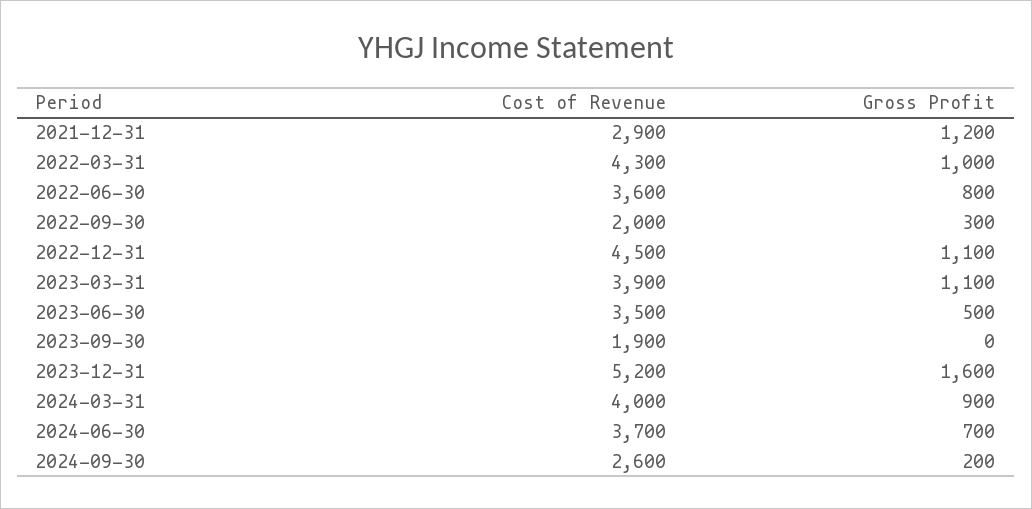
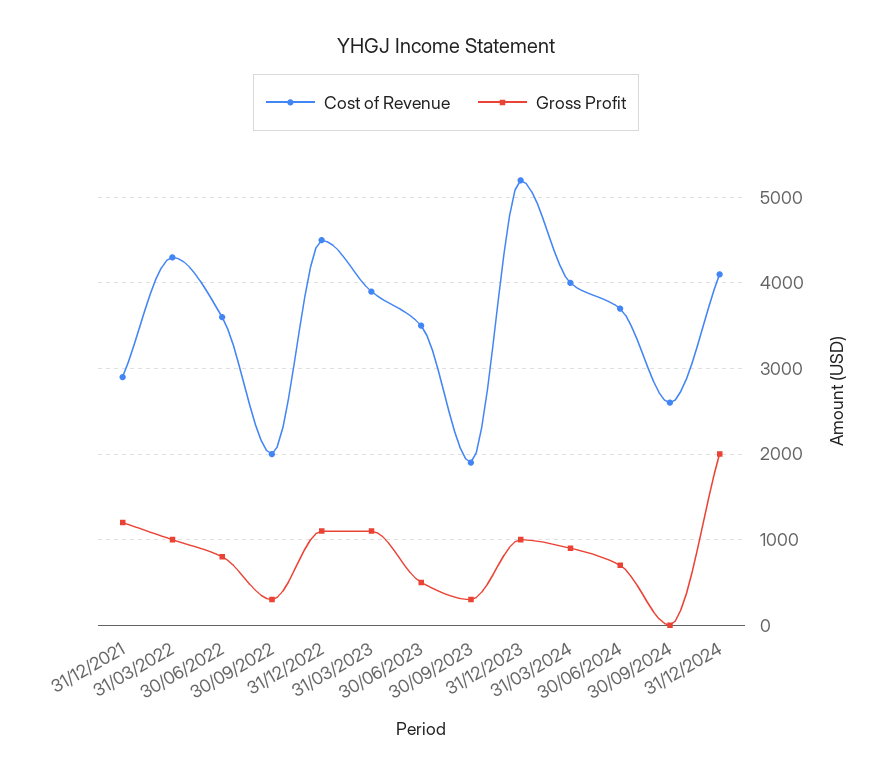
Gross Profit, 2023-09-30: 0 -> 300
Gross Profit, 2023-12-31: 1600 -> 1000
Gross Profit, 2024-09-30: 200 -> 0
Cost of Revenue, 31/12/2024: none -> 4100
Gross Profit, 31/12/2024: none -> 2000

